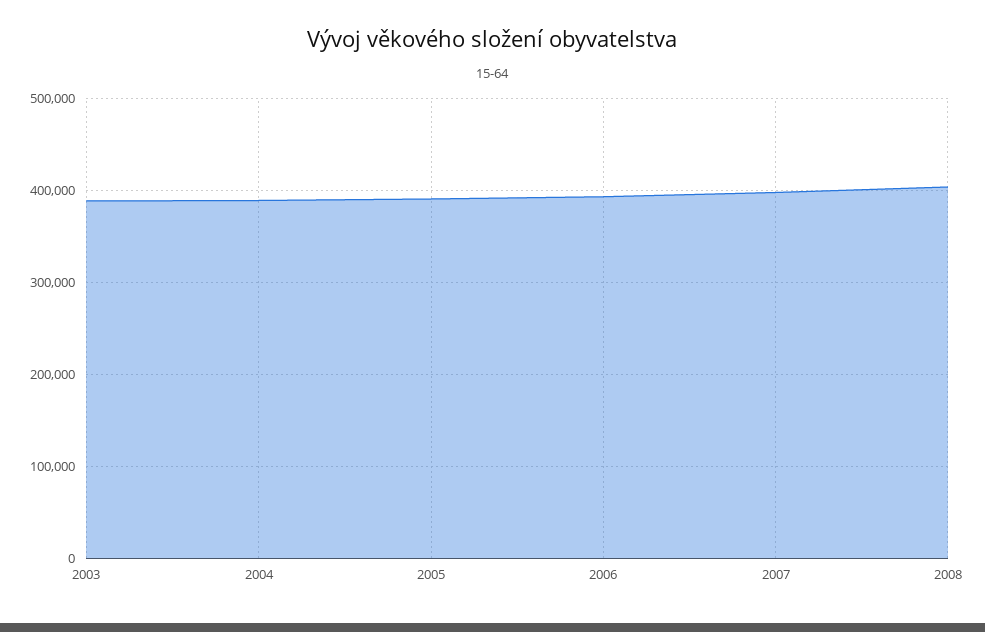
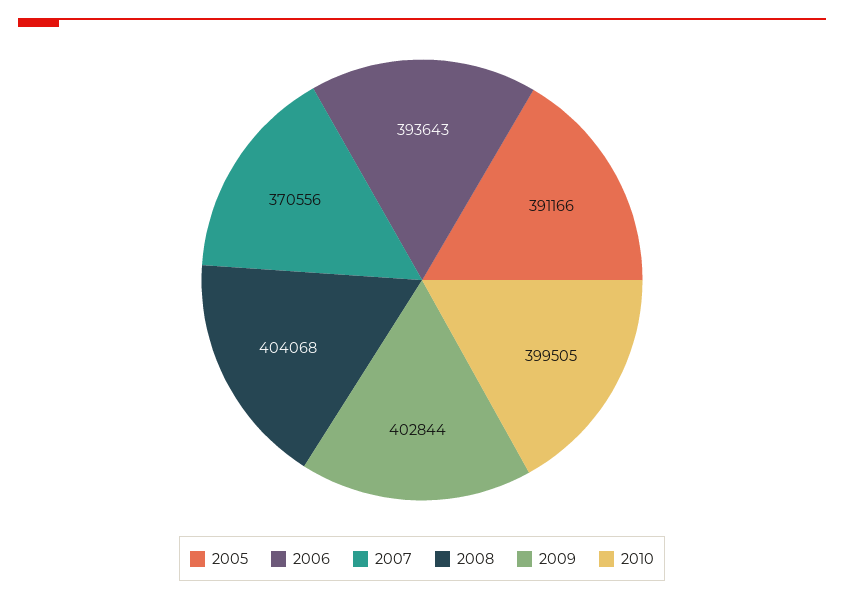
2003: 390000 -> none
2004: 390000 -> none
2007: 400000 -> 370556
2009: none -> 402844
2010: none -> 399505

